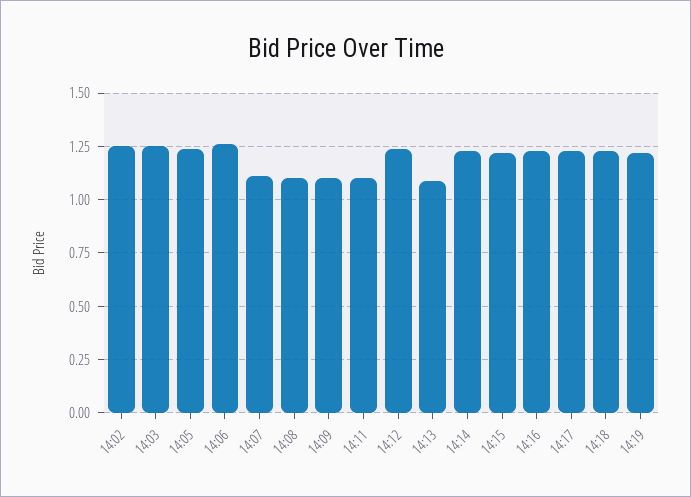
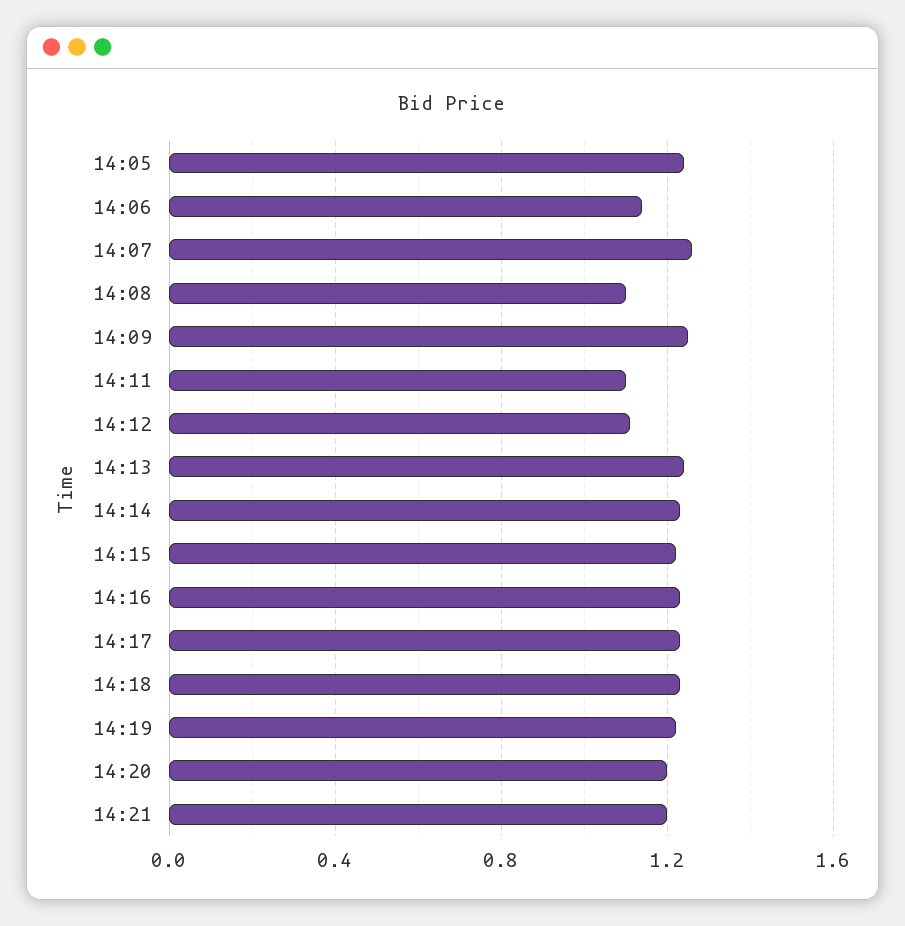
14:02: 1.25 -> none
14:03: 1.25 -> none
14:06: 1.25 -> 1.15
14:07: 1.1 -> 1.25
14:09: 1.1 -> 1.25
14:12: 1.25 -> 1.1
14:13: 1.1 -> 1.25
14:20: none -> 1.2
14:21: none -> 1.2

